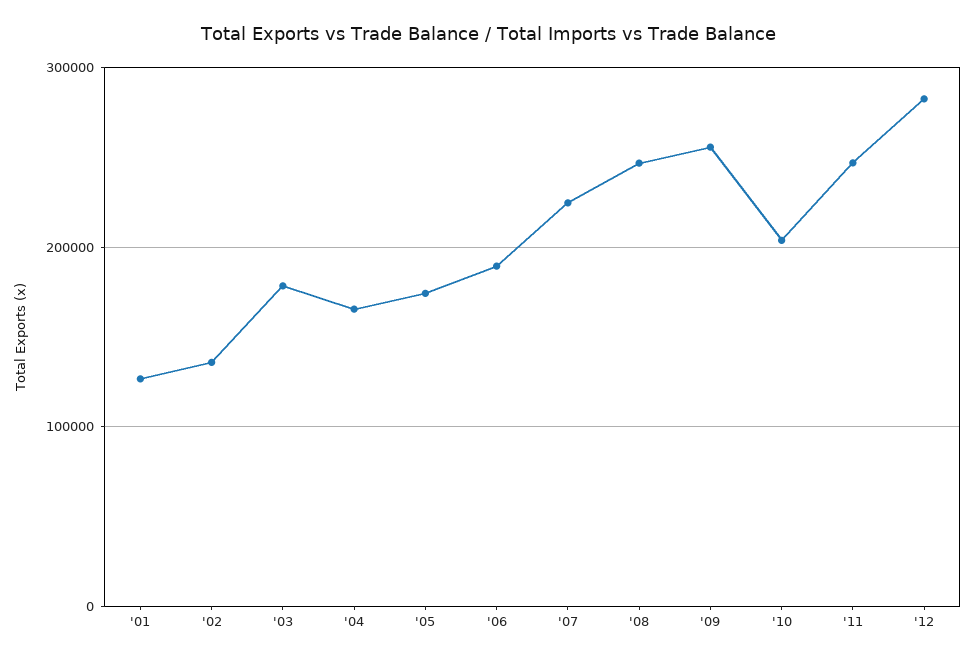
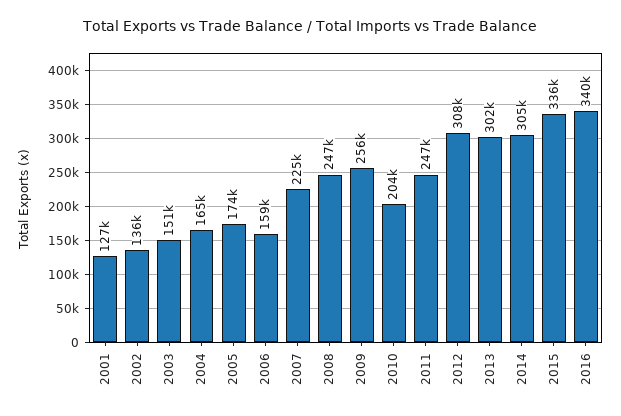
'03: 180000 -> 151000
'06: 190000 -> 159000
'12: 280000 -> 308000
2013: none -> 302000
2014: none -> 305000
2015: none -> 336000
2016: none -> 340000

